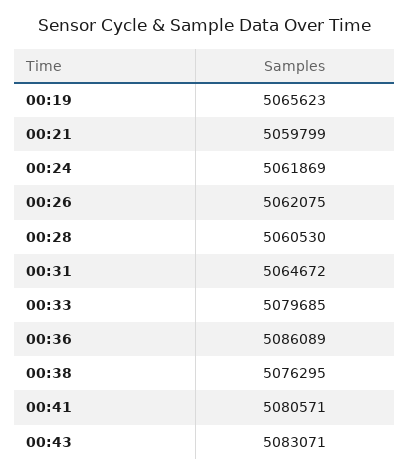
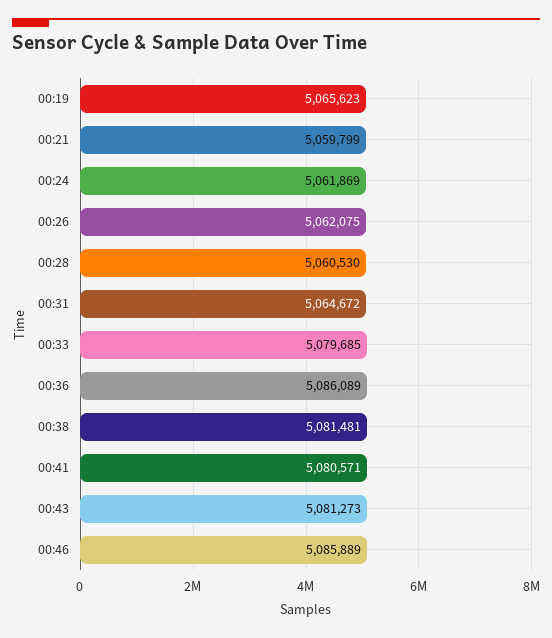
00:38: 5076295 -> 5081481
00:43: 5083071 -> 5081273
00:46: none -> 5085889

